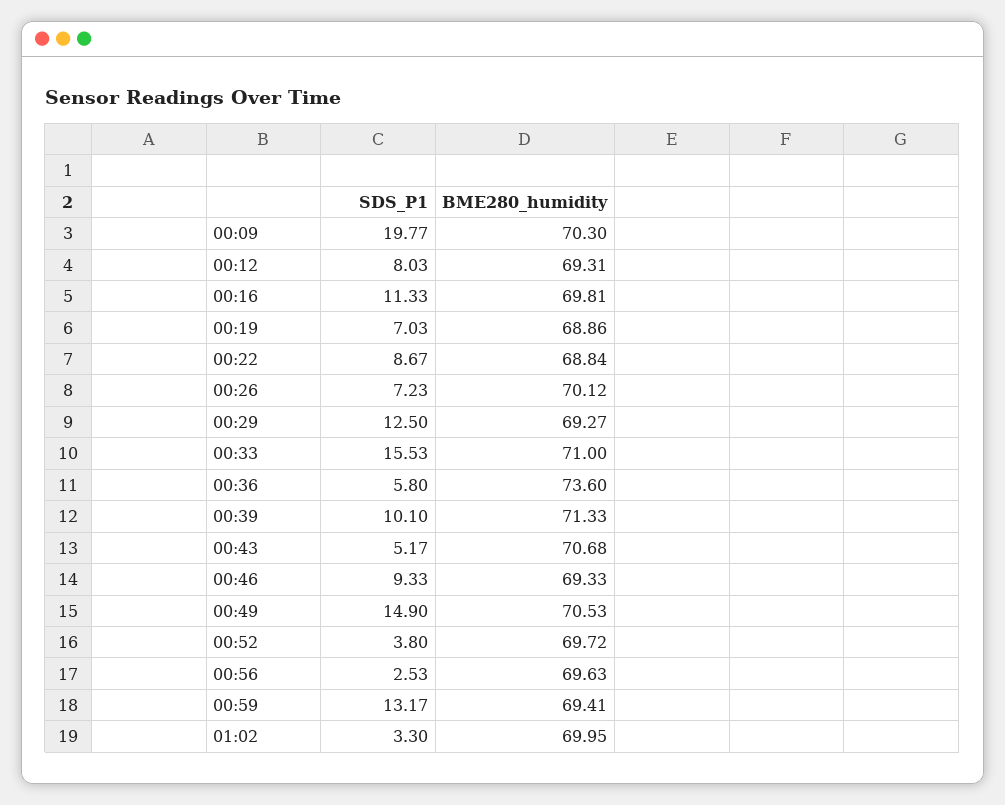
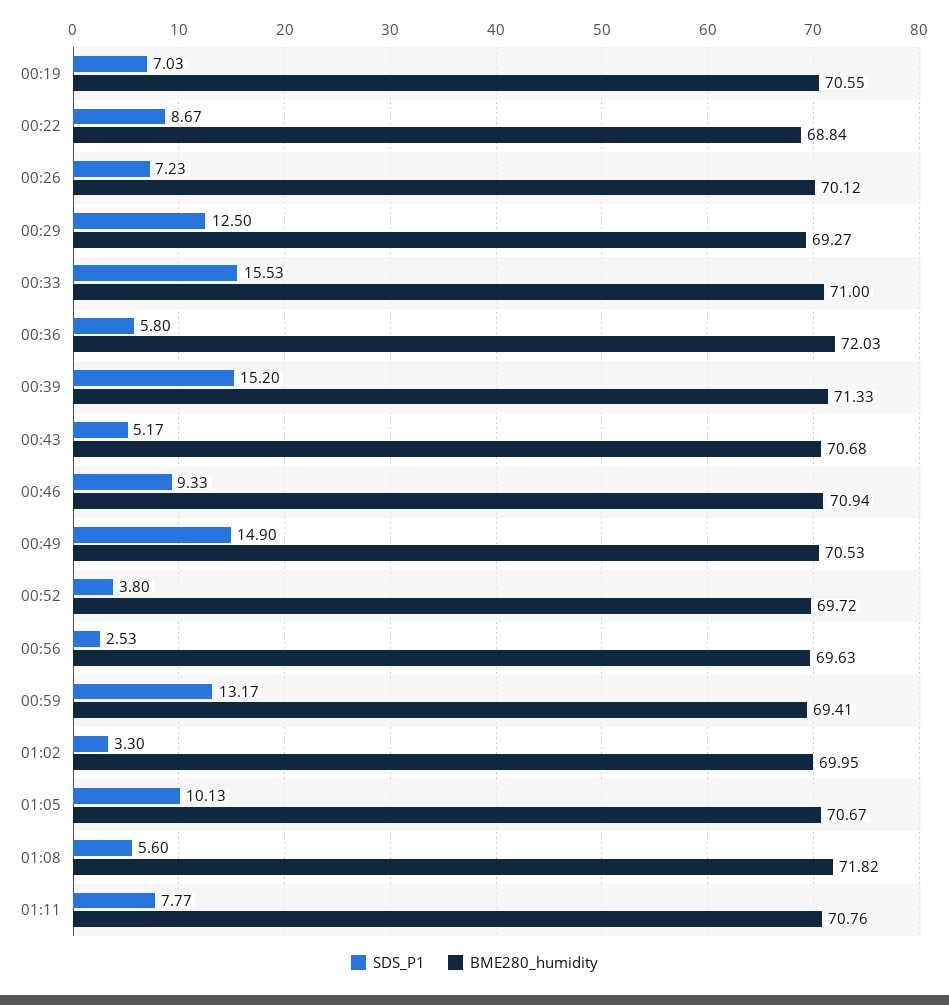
SDS_P1, 00:09: 19.77 -> none
BME280_humidity, 00:09: 70.3 -> none
SDS_P1, 00:12: 8.03 -> none
BME280_humidity, 00:12: 69.31 -> none
SDS_P1, 00:16: 11.33 -> none
BME280_humidity, 00:16: 69.81 -> none
BME280_humidity, 00:19: 68.86 -> 70.55
BME280_humidity, 00:36: 73.6 -> 72.03
SDS_P1, 00:39: 10.1 -> 15.2
BME280_humidity, 00:46: 69.33 -> 70.94
SDS_P1, 01:05: none -> 10.13
BME280_humidity, 01:05: none -> 70.67
SDS_P1, 01:08: none -> 5.6
BME280_humidity, 01:08: none -> 71.82
SDS_P1, 01:11: none -> 7.77
BME280_humidity, 01:11: none -> 70.76

